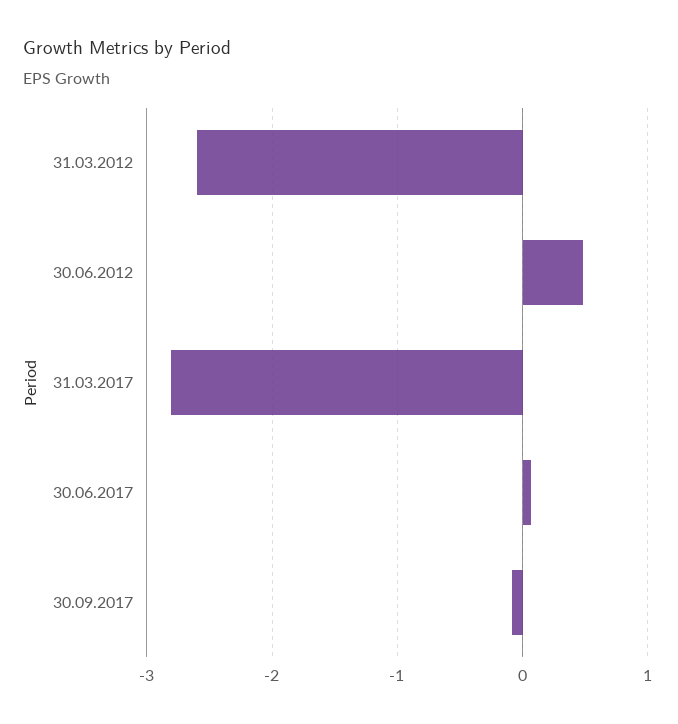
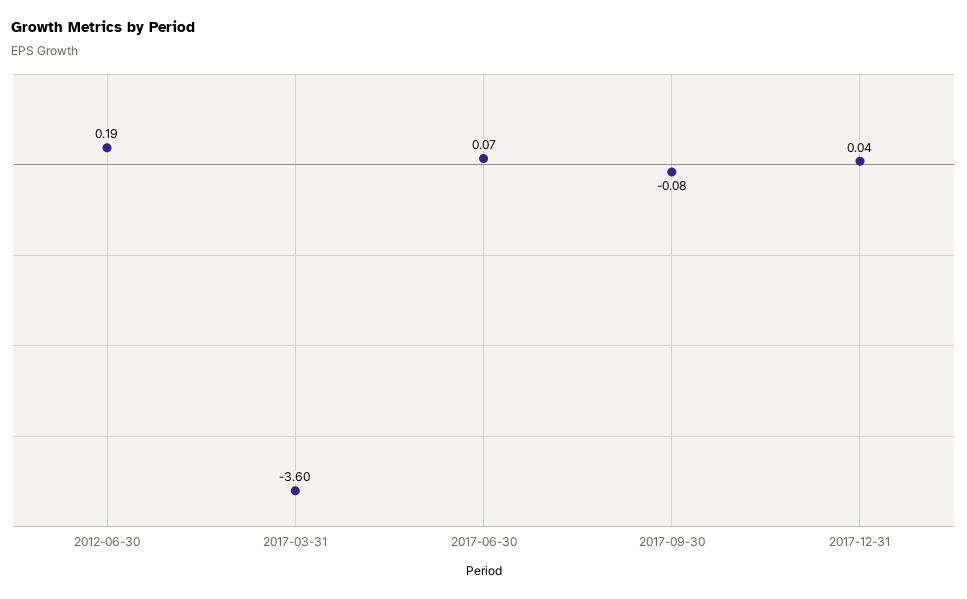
31.03.2012: -2.6 -> none
30.06.2012: 0.5 -> 0.19
31.03.2017: -2.8 -> -3.6
2017-12-31: none -> 0.04

